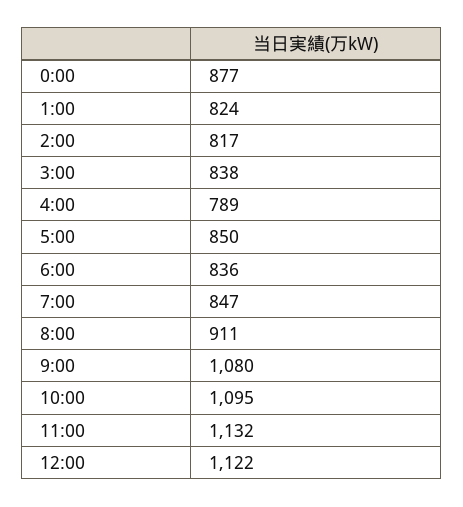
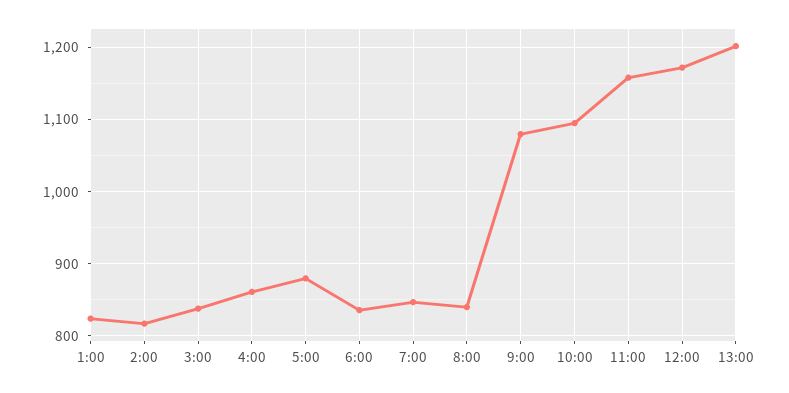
0:00: 877 -> none
4:00: 789 -> 860
5:00: 850 -> 880
8:00: 911 -> 840
11:00: 1132 -> 1160
12:00: 1122 -> 1170
13:00: none -> 1200

